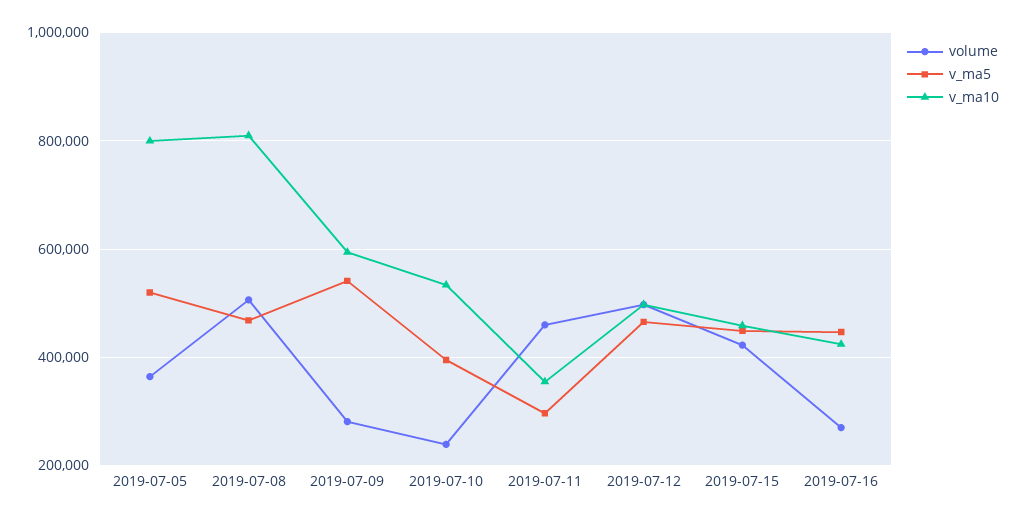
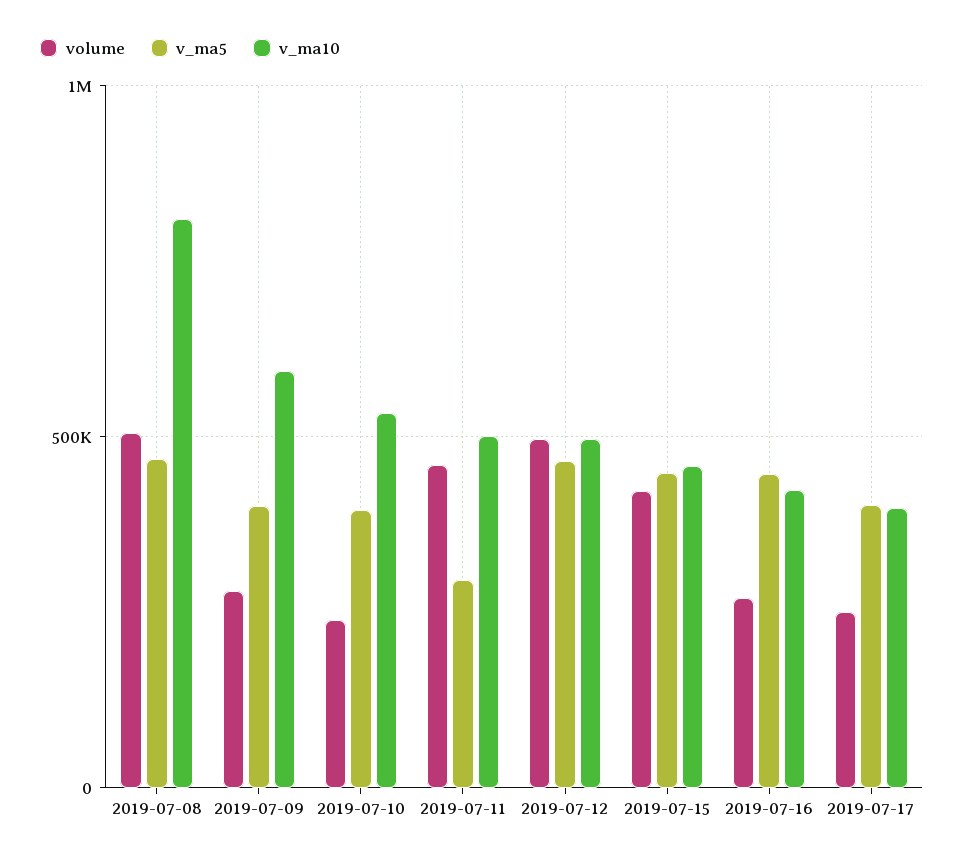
volume, 2019-07-05: 360000 -> none
v_ma5, 2019-07-05: 520000 -> none
v_ma10, 2019-07-05: 800000 -> none
v_ma5, 2019-07-09: 540000 -> 400000
v_ma10, 2019-07-11: 360000 -> 500000
volume, 2019-07-17: none -> 250000
v_ma5, 2019-07-17: none -> 400000
v_ma10, 2019-07-17: none -> 400000

